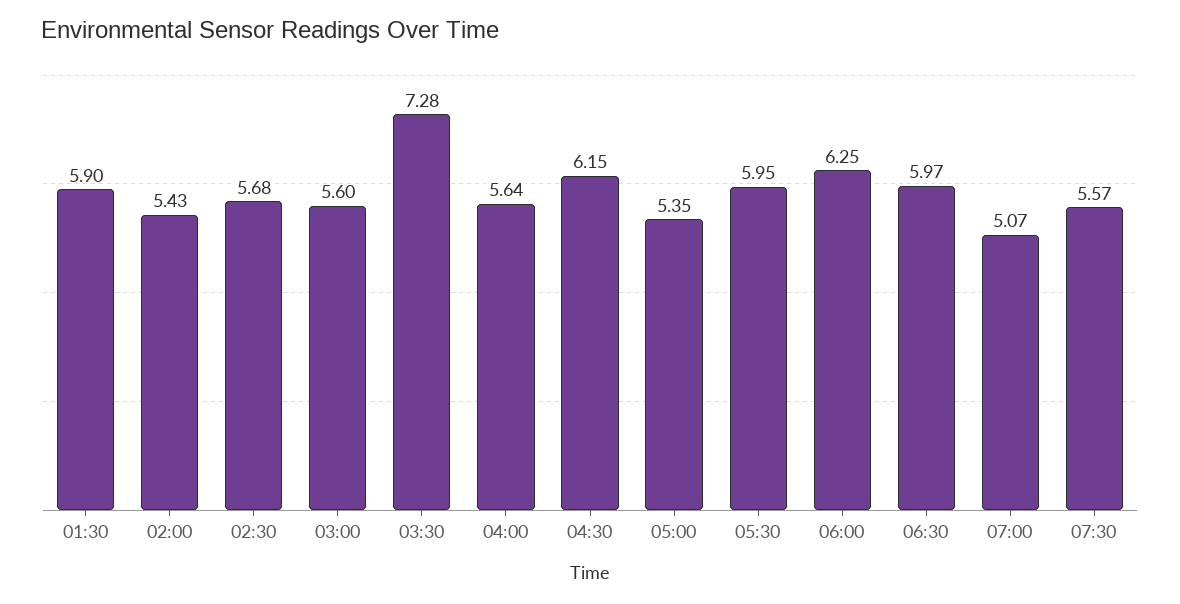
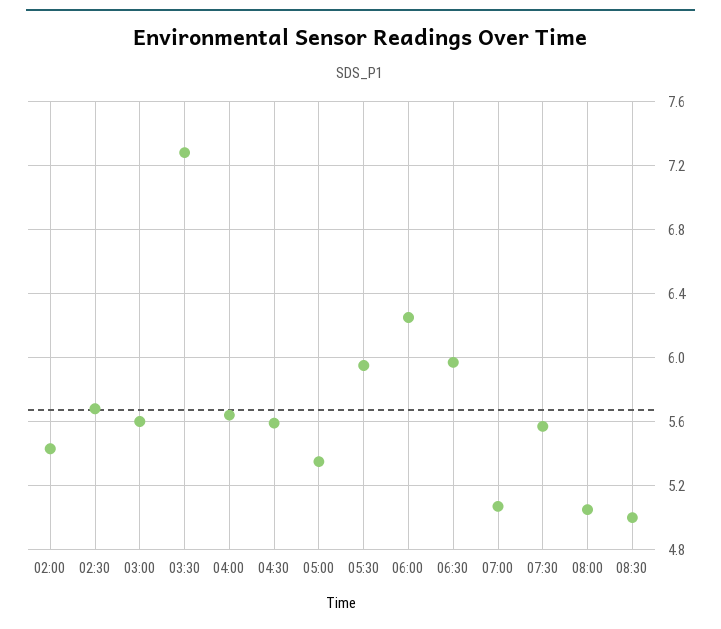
01:30: 5.9 -> none
04:30: 6.15 -> 5.6
08:00: none -> 5.05
08:30: none -> 5

